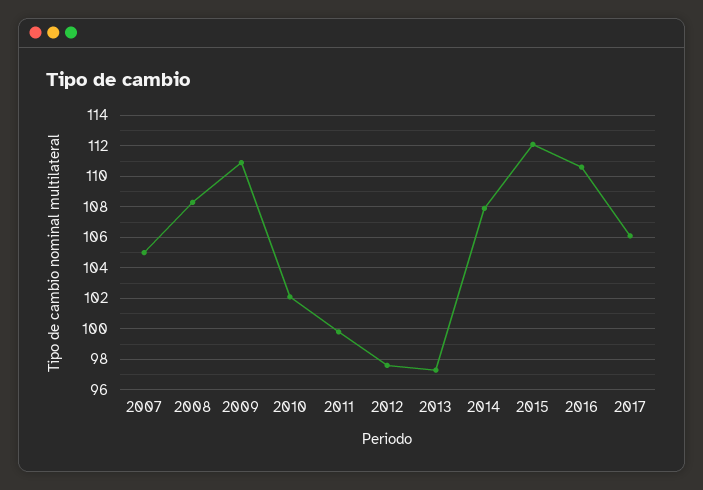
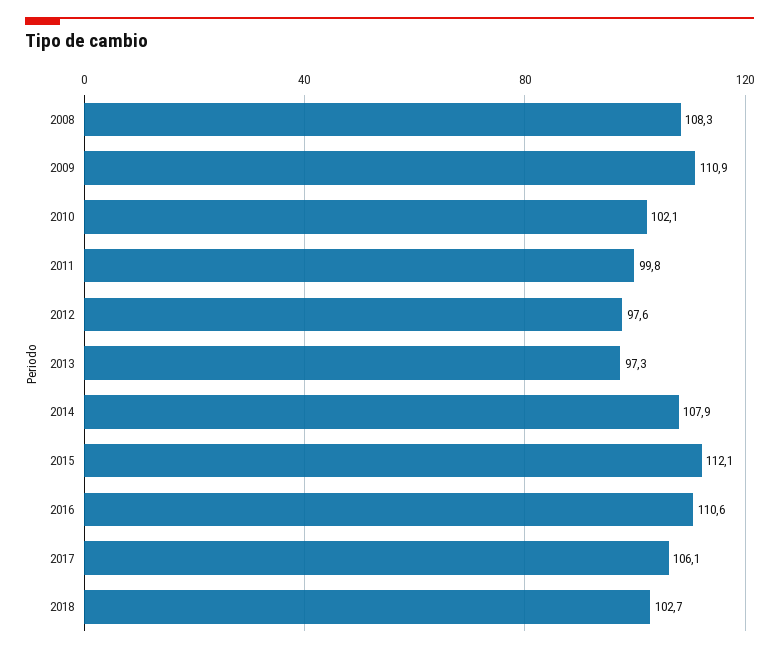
2007: 105 -> none
2018: none -> 102.7

